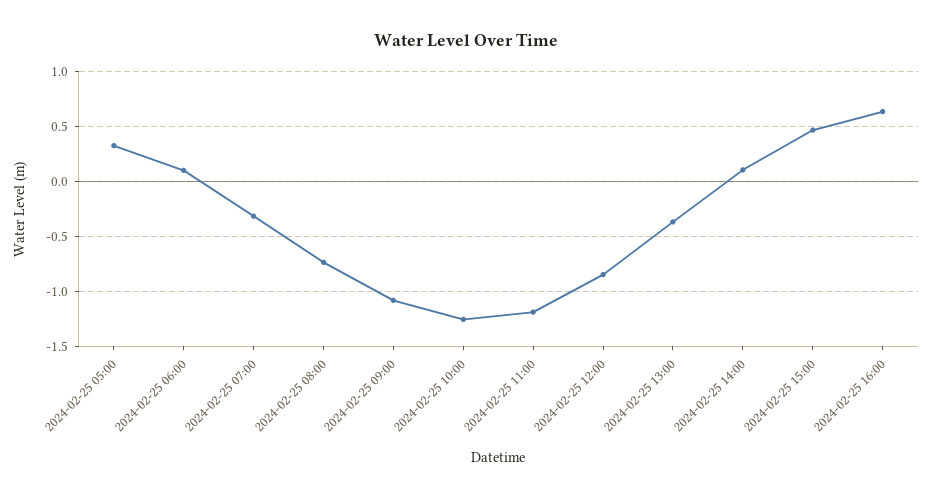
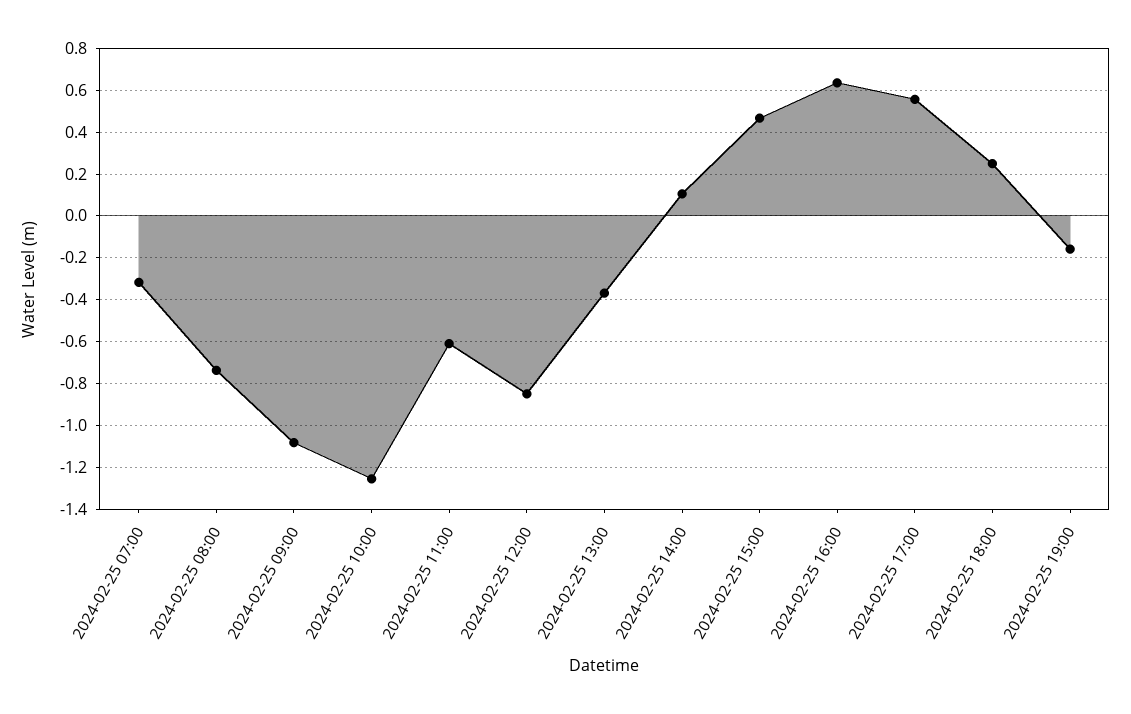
2024-02-25 05:00: 0.3 -> none
2024-02-25 06:00: 0.1 -> none
2024-02-25 11:00: -1.2 -> -0.6
2024-02-25 17:00: none -> 0.55
2024-02-25 18:00: none -> 0.25
2024-02-25 19:00: none -> -0.15

